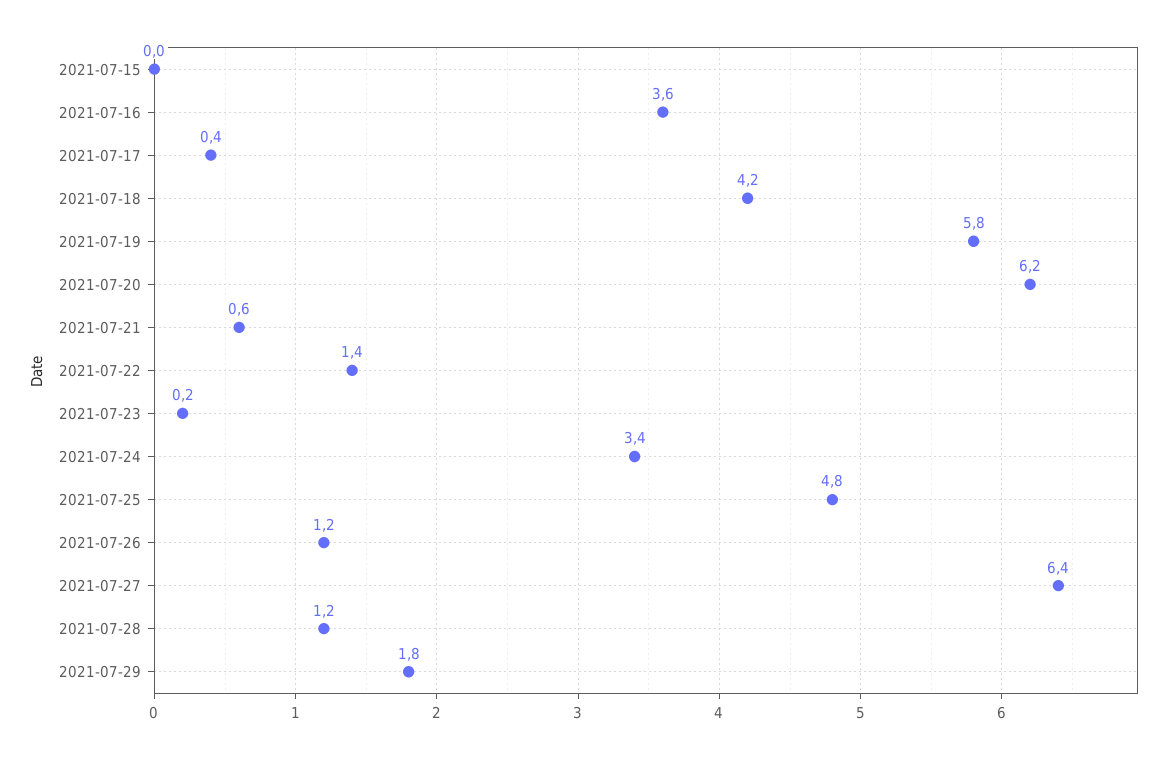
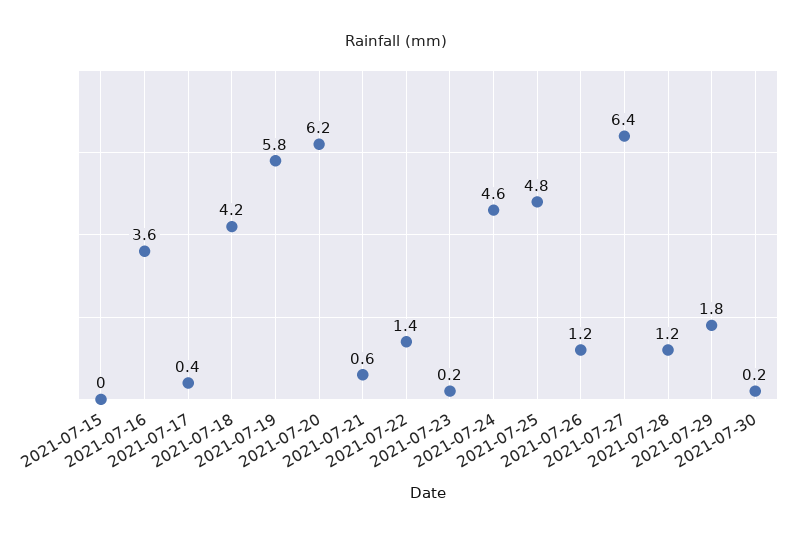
2021-07-24: 3.4 -> 4.6
2021-07-30: none -> 0.2

